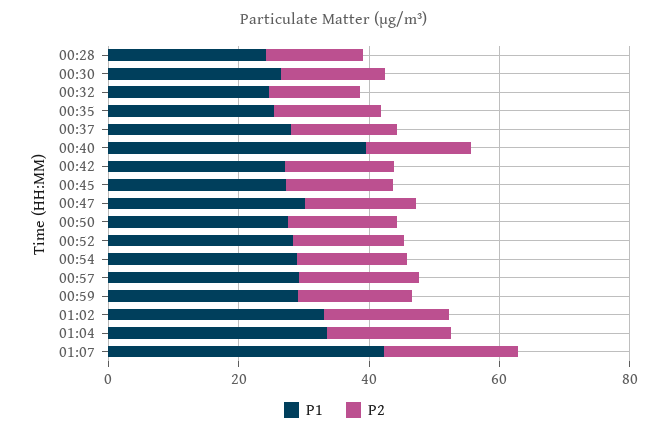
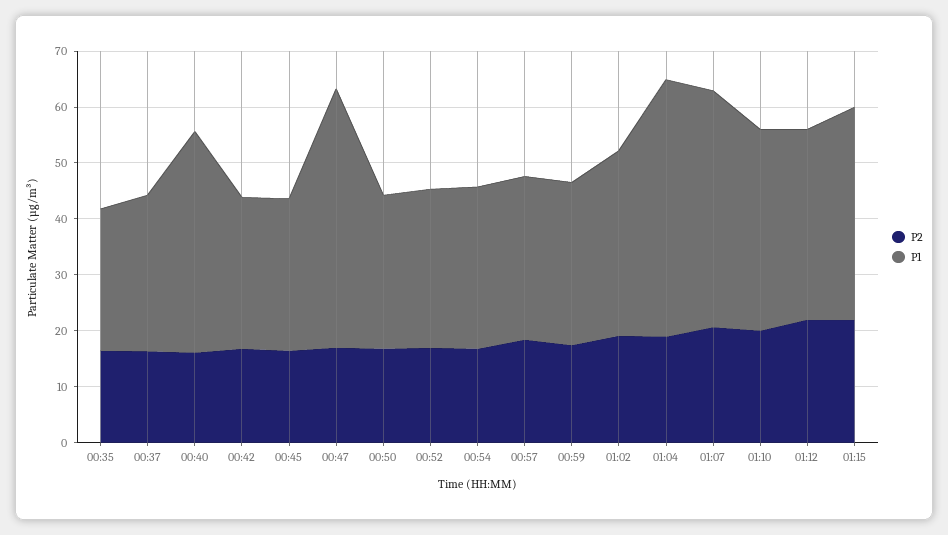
P1, 00:28: 25 -> none
P2, 00:28: 15 -> none
P1, 00:30: 25 -> none
P2, 00:30: 15 -> none
P1, 00:32: 25 -> none
P2, 00:32: 15 -> none
P1, 00:47: 30 -> 46
P1, 01:04: 35 -> 46
P2, 01:10: none -> 20
P1, 01:10: none -> 36
P2, 01:12: none -> 22
P1, 01:12: none -> 34
P2, 01:15: none -> 22
P1, 01:15: none -> 38

